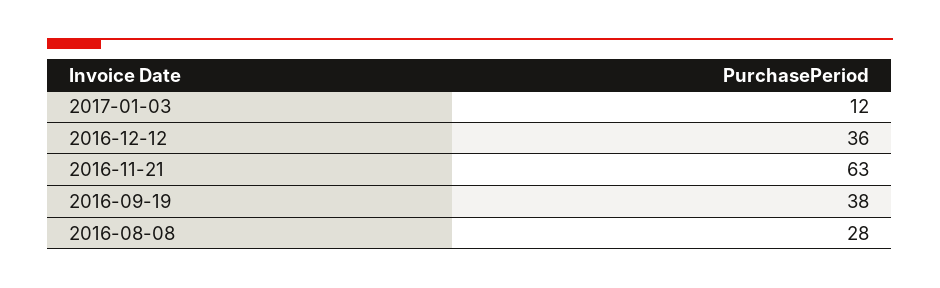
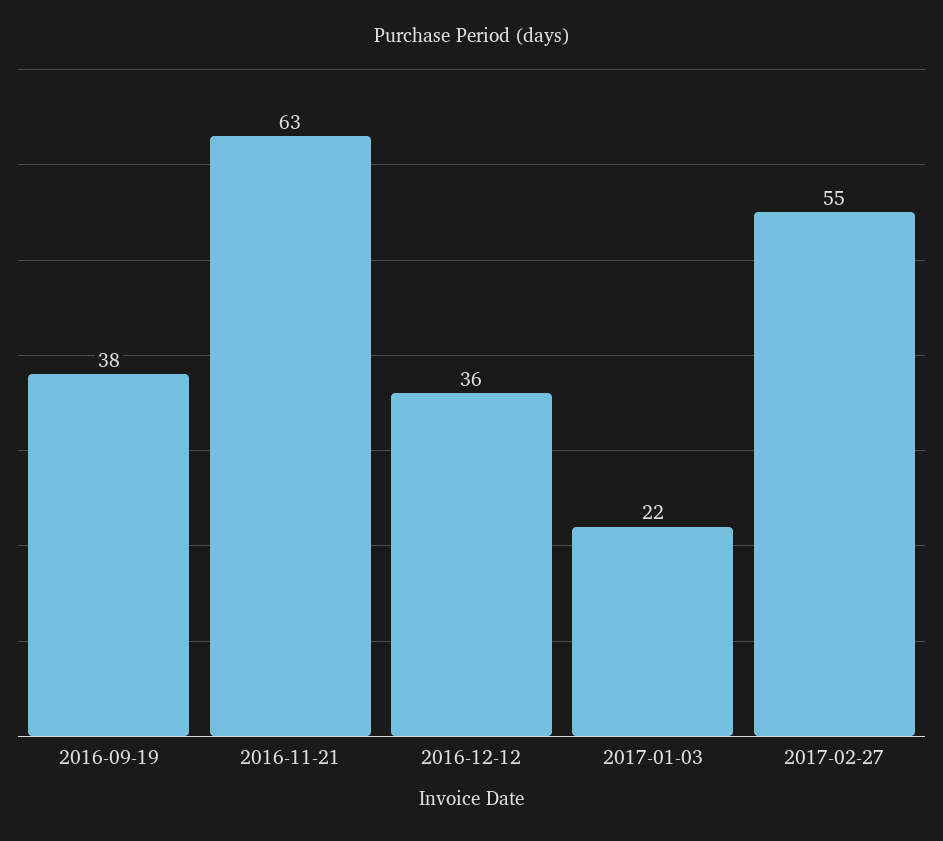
2017-01-03: 12 -> 22
2016-08-08: 28 -> none
2017-02-27: none -> 55

